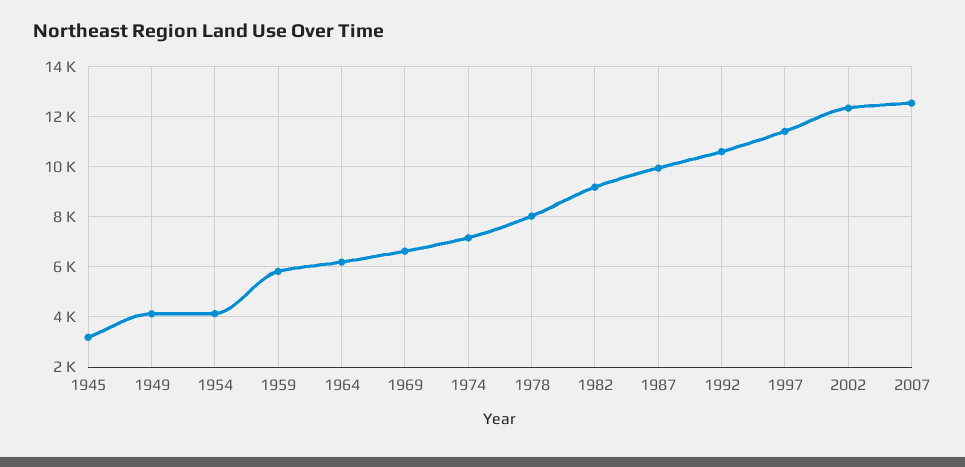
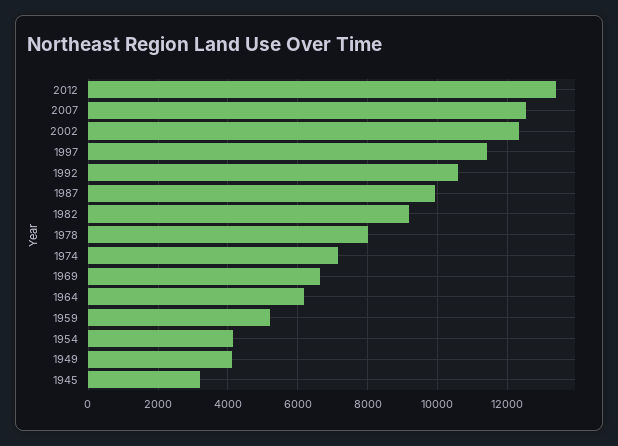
1959: 5750 -> 5200
2012: none -> 13400

